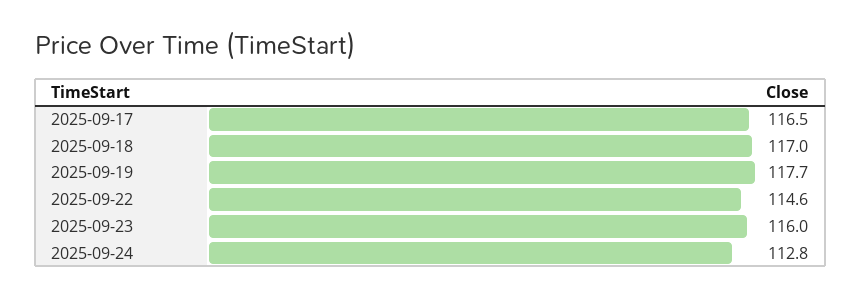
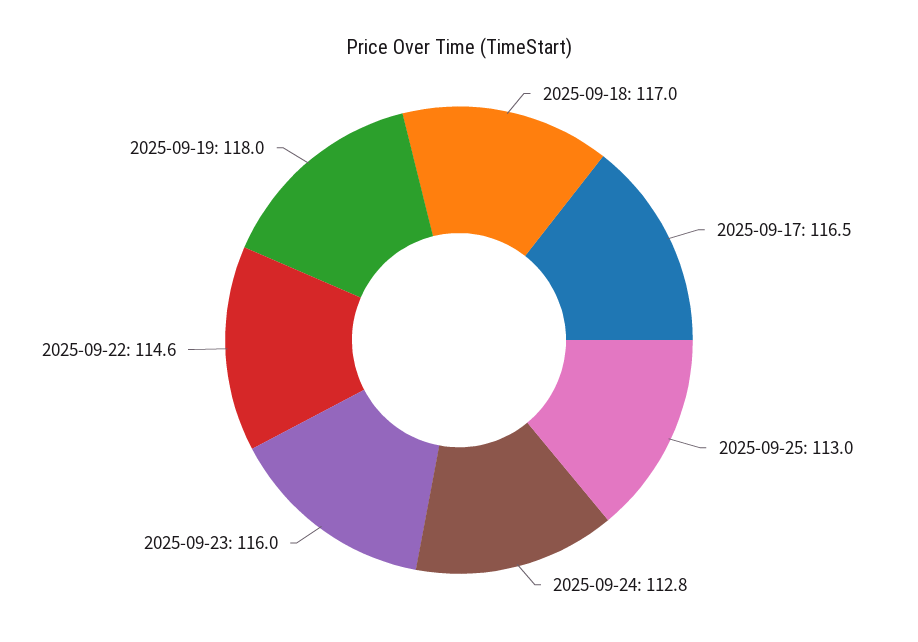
2025-09-19: 117.7 -> 118
2025-09-25: none -> 113

